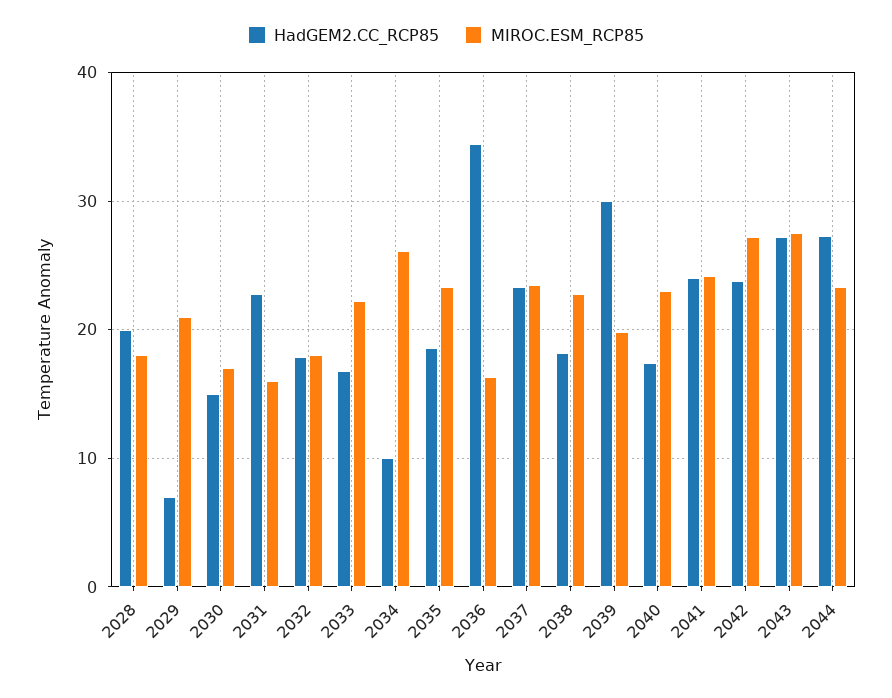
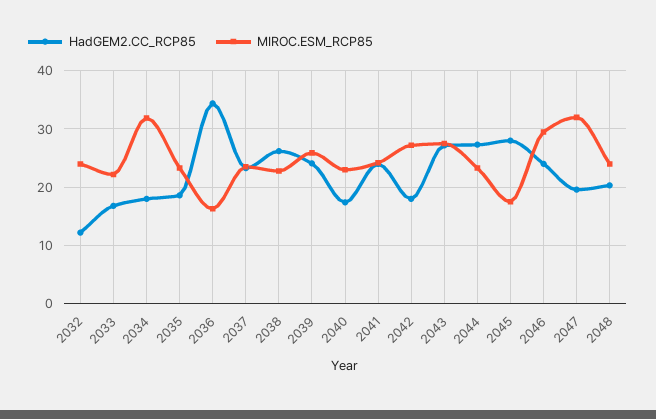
HadGEM2.CC_RCP85, 2028: 20 -> none
MIROC.ESM_RCP85, 2028: 18 -> none
HadGEM2.CC_RCP85, 2029: 7 -> none
MIROC.ESM_RCP85, 2029: 21 -> none
HadGEM2.CC_RCP85, 2030: 15 -> none
MIROC.ESM_RCP85, 2030: 17 -> none
HadGEM2.CC_RCP85, 2031: 23 -> none
MIROC.ESM_RCP85, 2031: 16 -> none
HadGEM2.CC_RCP85, 2032: 18 -> 12
MIROC.ESM_RCP85, 2032: 18 -> 24
HadGEM2.CC_RCP85, 2034: 10 -> 18
MIROC.ESM_RCP85, 2034: 26 -> 32
HadGEM2.CC_RCP85, 2038: 18 -> 26
HadGEM2.CC_RCP85, 2039: 30 -> 24
MIROC.ESM_RCP85, 2039: 20 -> 26
HadGEM2.CC_RCP85, 2042: 24 -> 18
HadGEM2.CC_RCP85, 2045: none -> 28
MIROC.ESM_RCP85, 2045: none -> 18
HadGEM2.CC_RCP85, 2046: none -> 24
MIROC.ESM_RCP85, 2046: none -> 30
HadGEM2.CC_RCP85, 2047: none -> 20
MIROC.ESM_RCP85, 2047: none -> 32
HadGEM2.CC_RCP85, 2048: none -> 20
MIROC.ESM_RCP85, 2048: none -> 24

